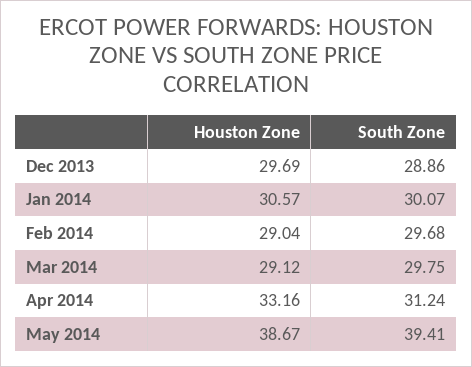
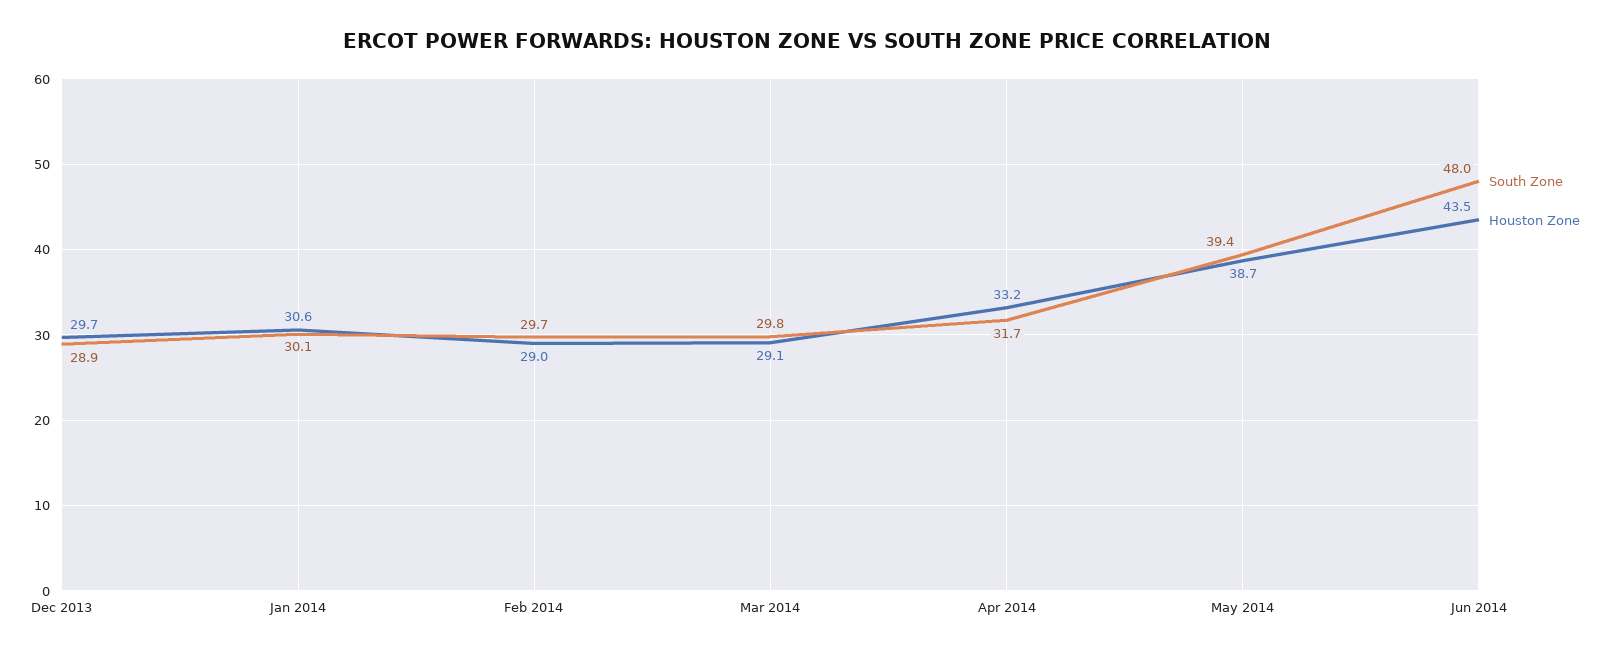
South Zone, Apr 2014: 31.24 -> 31.7
South Zone, Jun 2014: none -> 48
Houston Zone, Jun 2014: none -> 43.5

